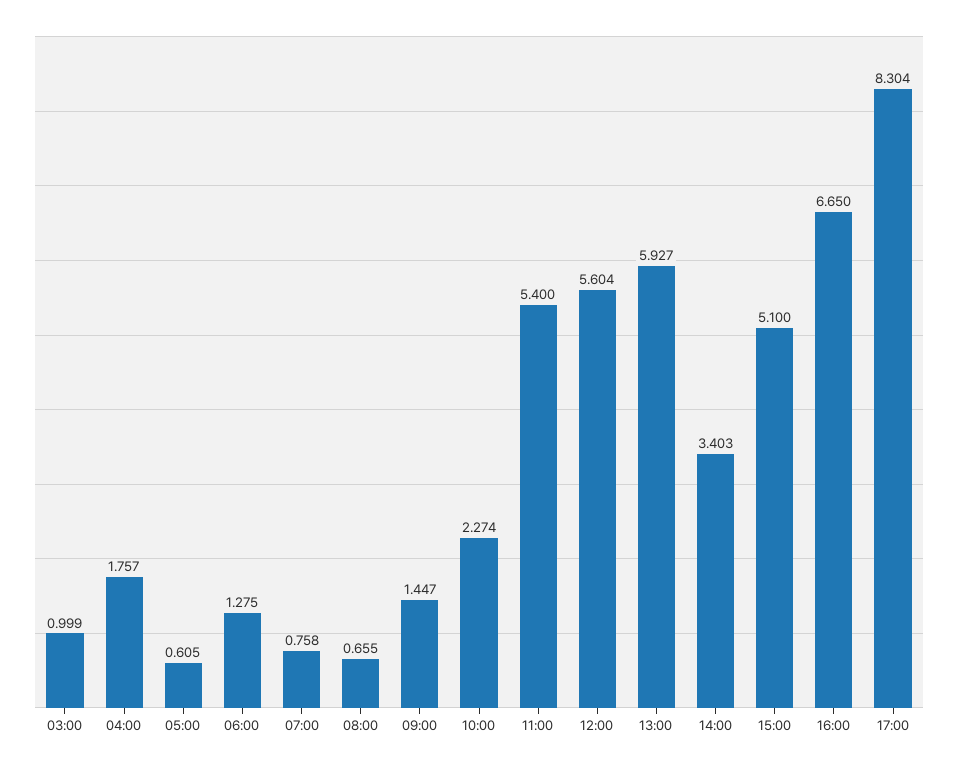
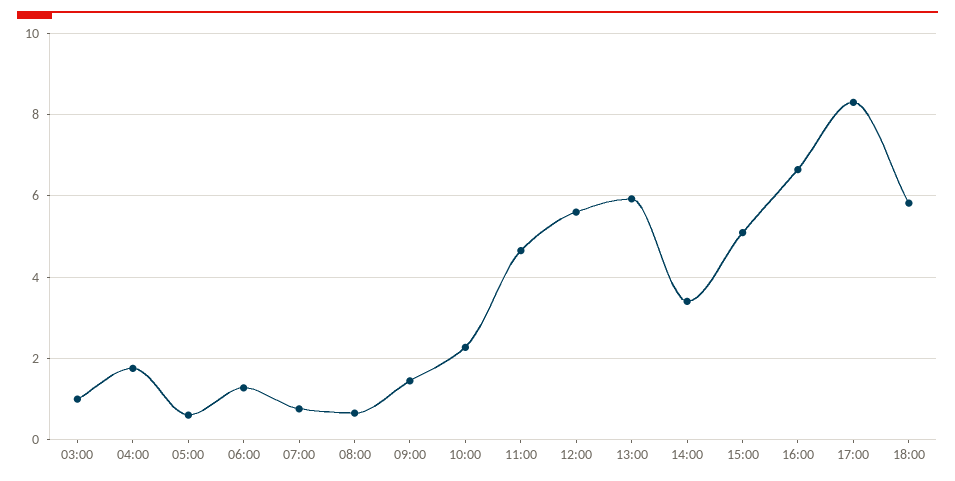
11:00: 5.4 -> 4.6
18:00: none -> 5.8

